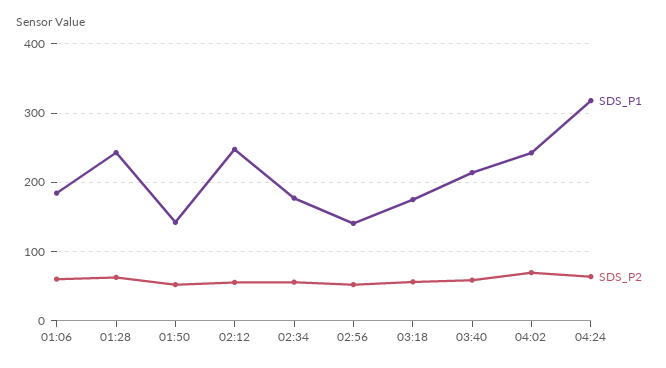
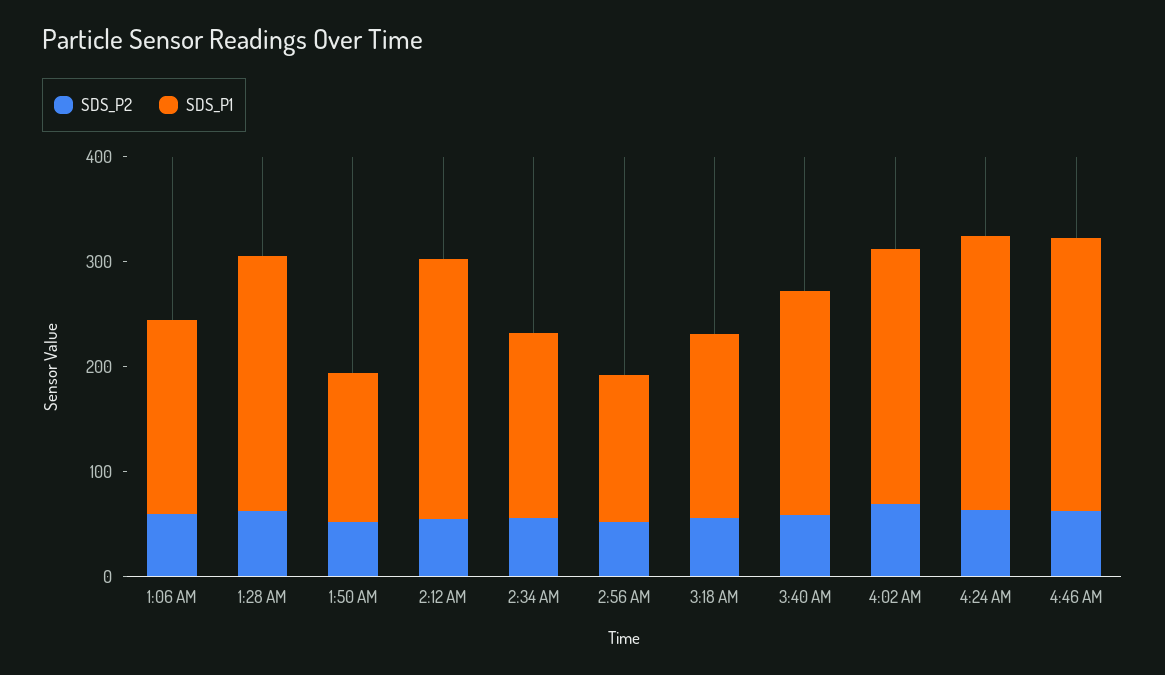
SDS_P1, 04:24: 320 -> 260
SDS_P2, 4:46 AM: none -> 60
SDS_P1, 4:46 AM: none -> 260

